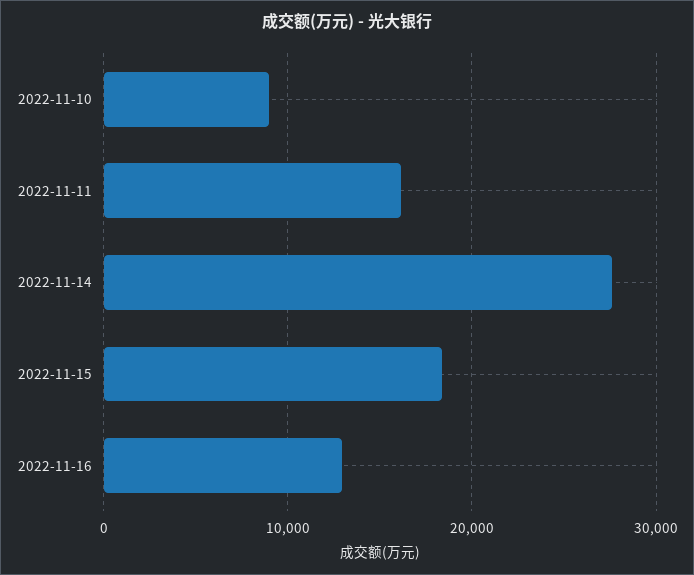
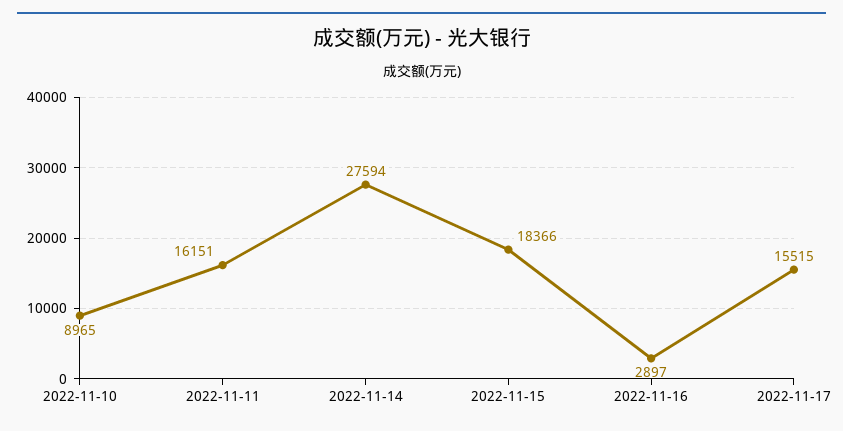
2022-11-16: 13000 -> 2897
2022-11-17: none -> 15515

